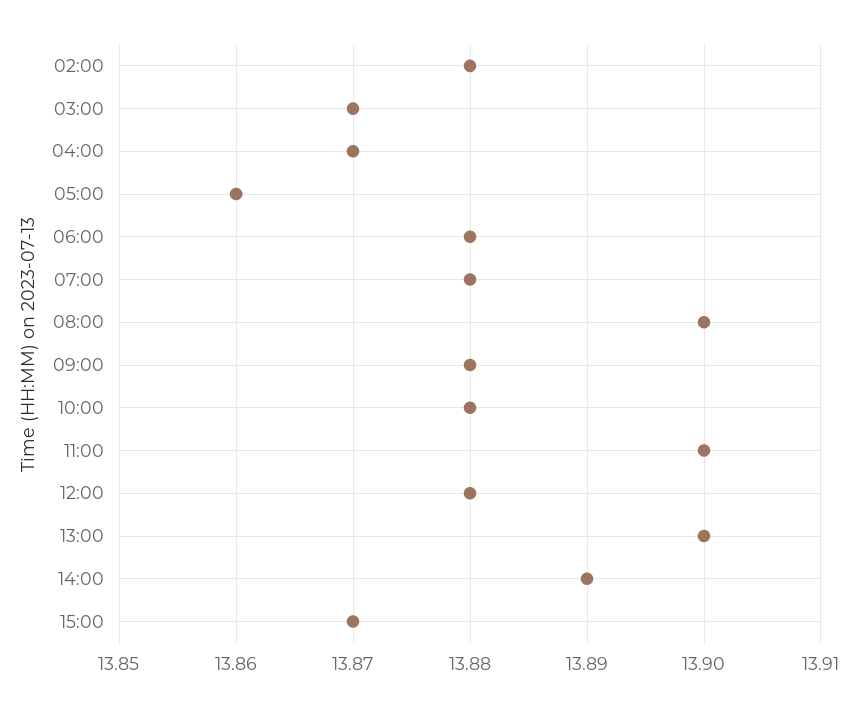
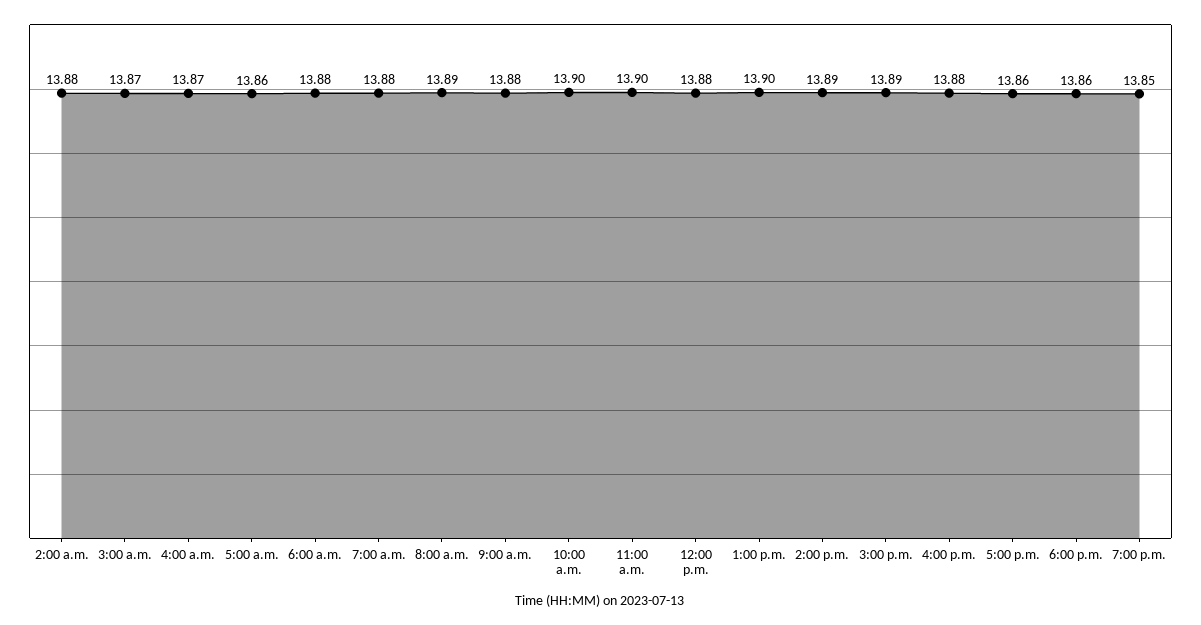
08:00: 13.9 -> 13.89
10:00: 13.88 -> 13.9
15:00: 13.87 -> 13.89
4:00 p.m.: none -> 13.88
5:00 p.m.: none -> 13.86
6:00 p.m.: none -> 13.86
7:00 p.m.: none -> 13.85

